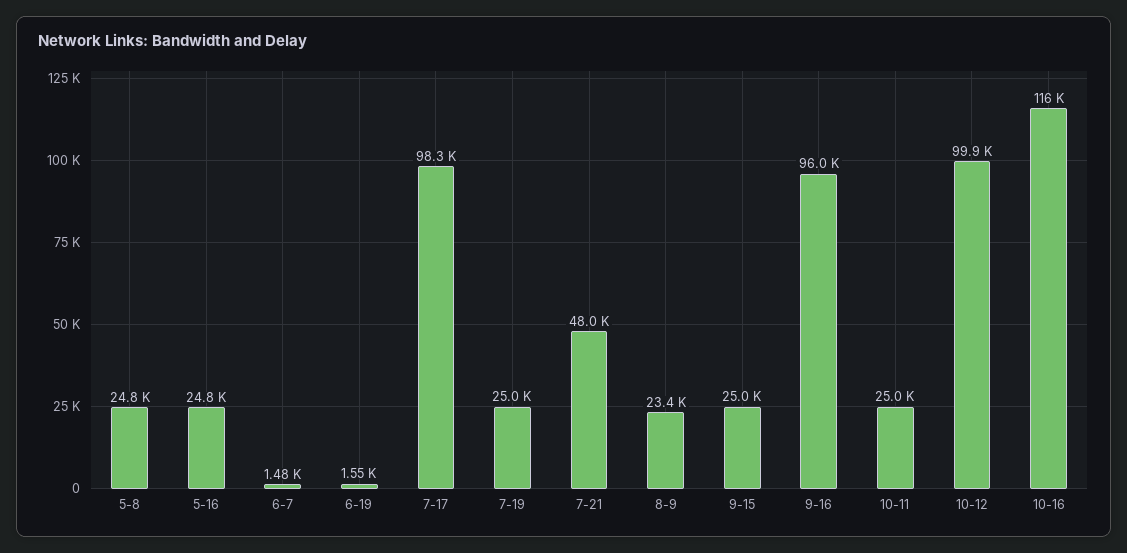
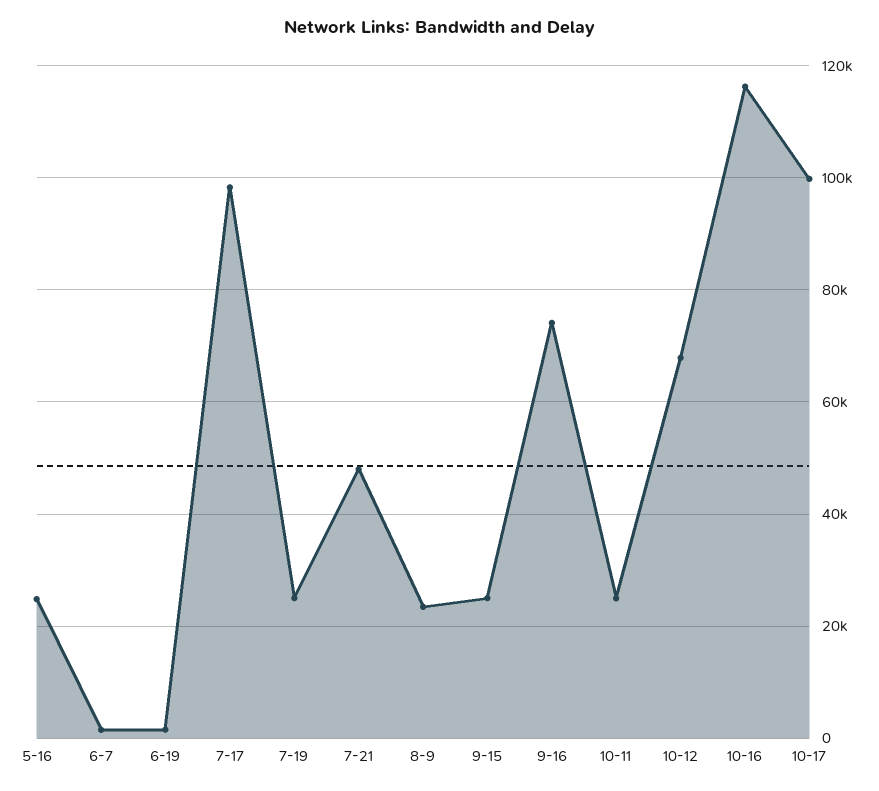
5-8: 24800 -> none
9-16: 96000 -> 74000
10-12: 99900 -> 68000
10-17: none -> 100000

